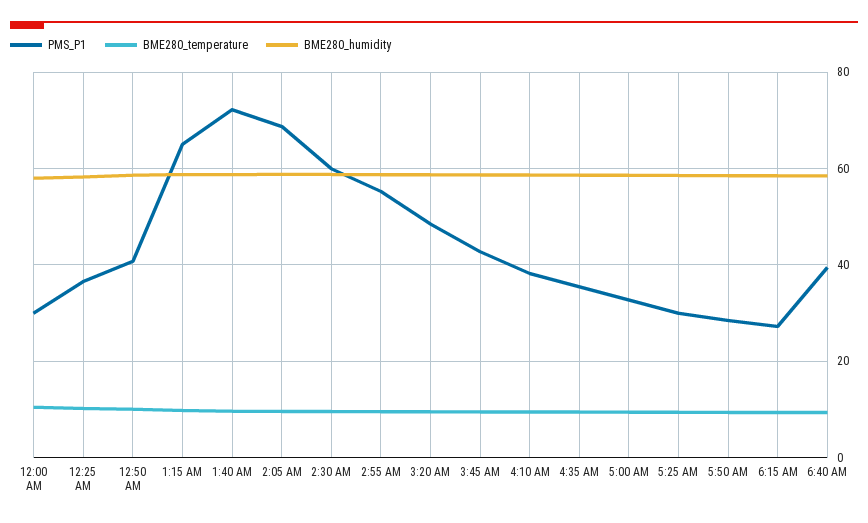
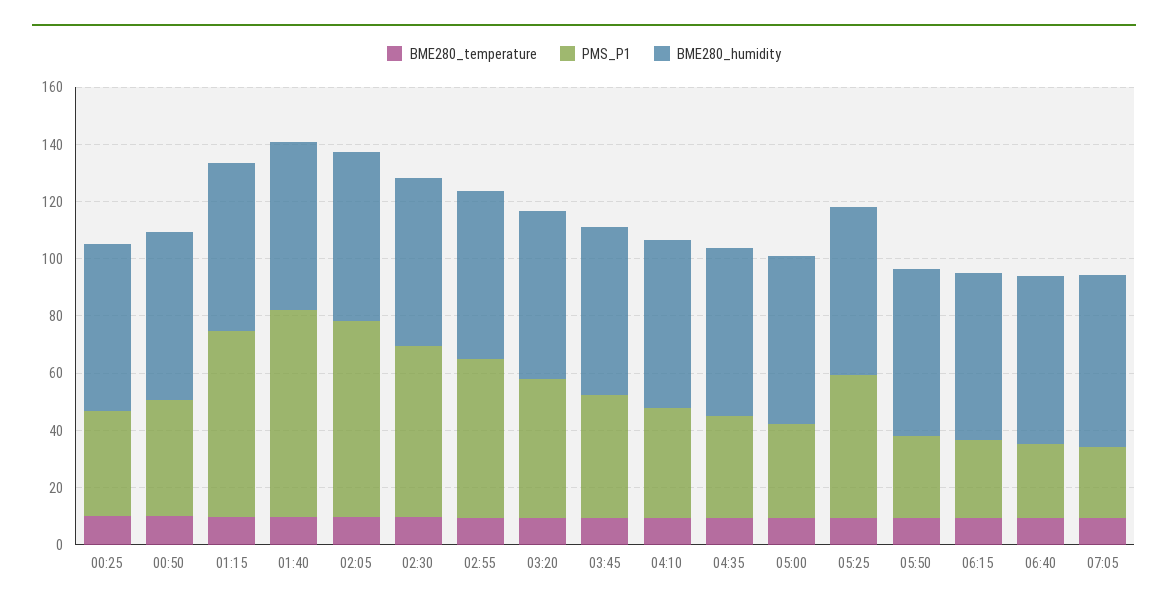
PMS_P1, 12:00 AM: 30 -> none
BME280_temperature, 12:00 AM: 10 -> none
BME280_humidity, 12:00 AM: 58 -> none
PMS_P1, 5:25 AM: 30 -> 50
PMS_P1, 6:40 AM: 40 -> 25
BME280_temperature, 07:05: none -> 10
PMS_P1, 07:05: none -> 25
BME280_humidity, 07:05: none -> 60

